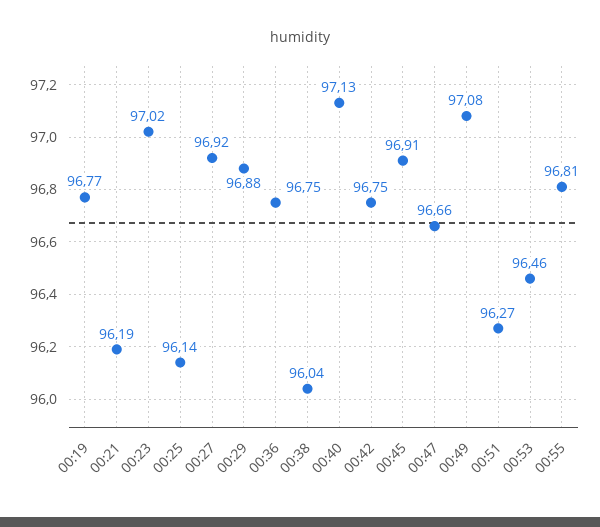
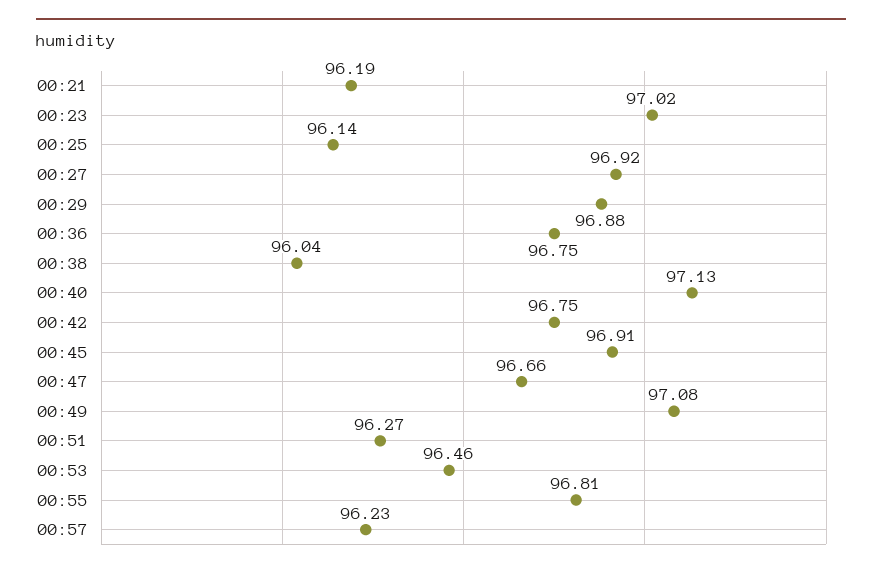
00:19: 96.77 -> none
00:57: none -> 96.23

